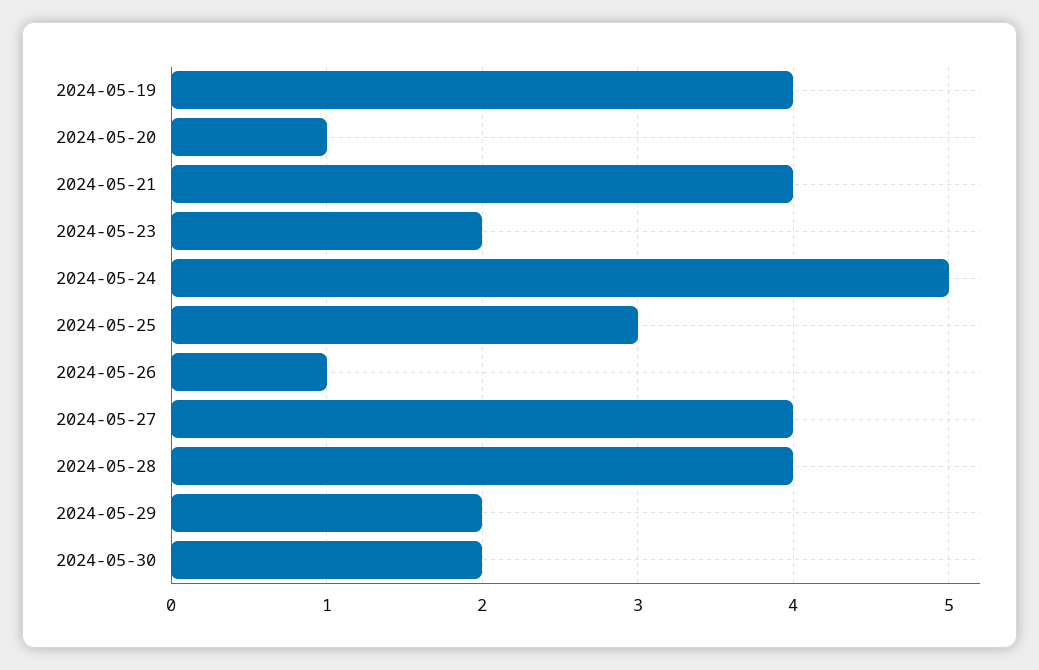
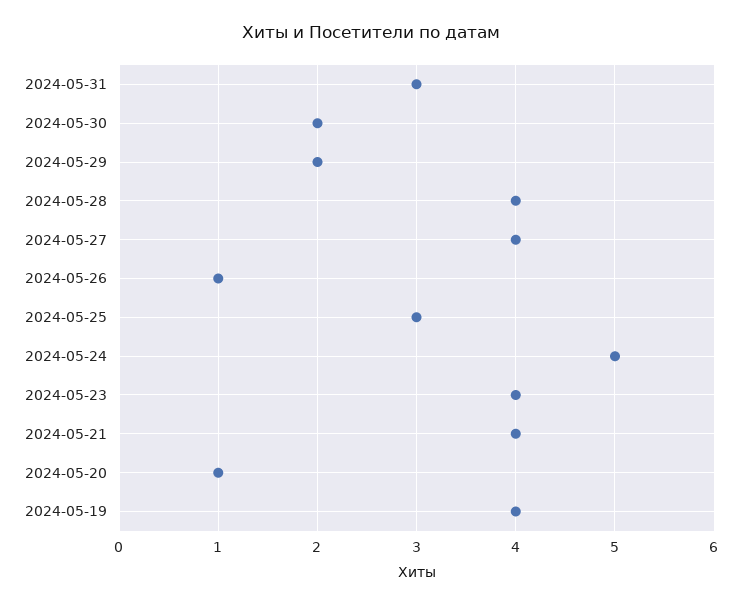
2024-05-23: 2 -> 4
2024-05-31: none -> 3

